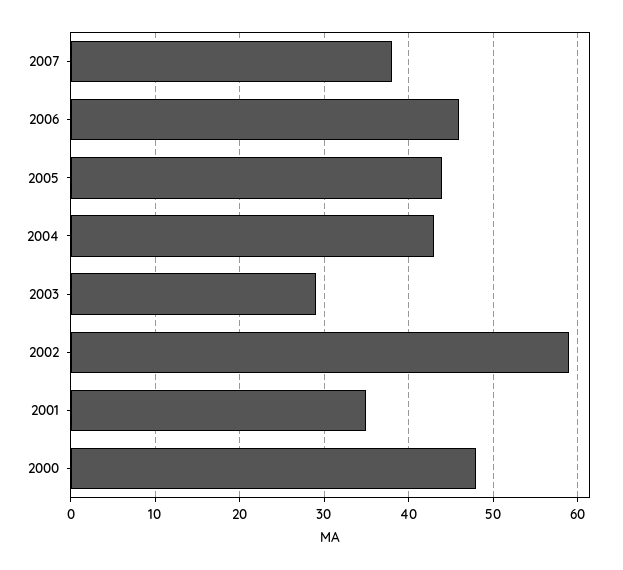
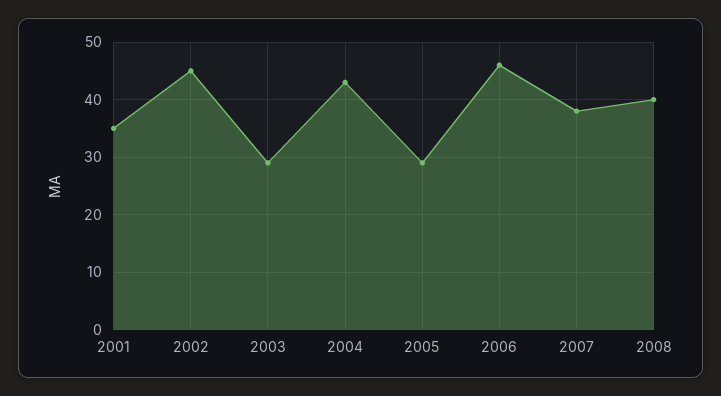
2005: 44 -> 30
2002: 59 -> 45
2000: 48 -> none
2008: none -> 40

